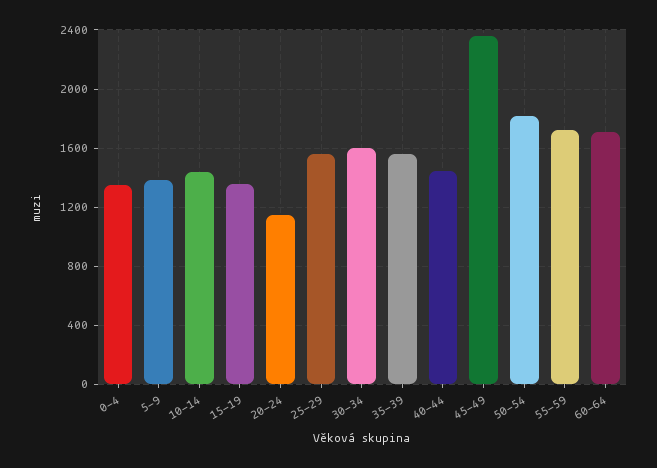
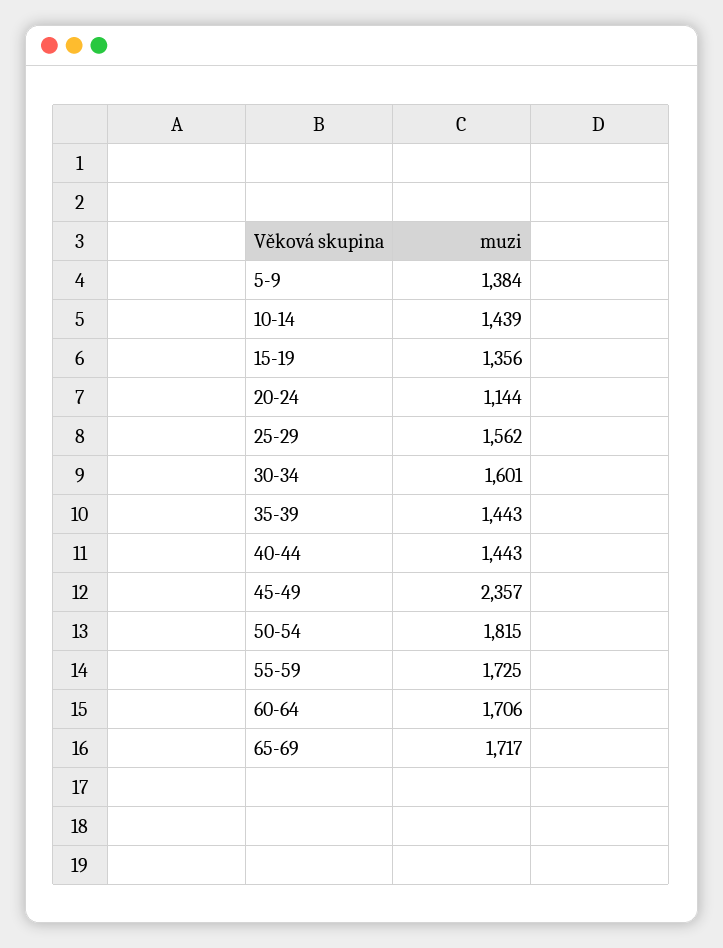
0-4: 1350 -> none
35-39: 1550 -> 1443
65-69: none -> 1717

